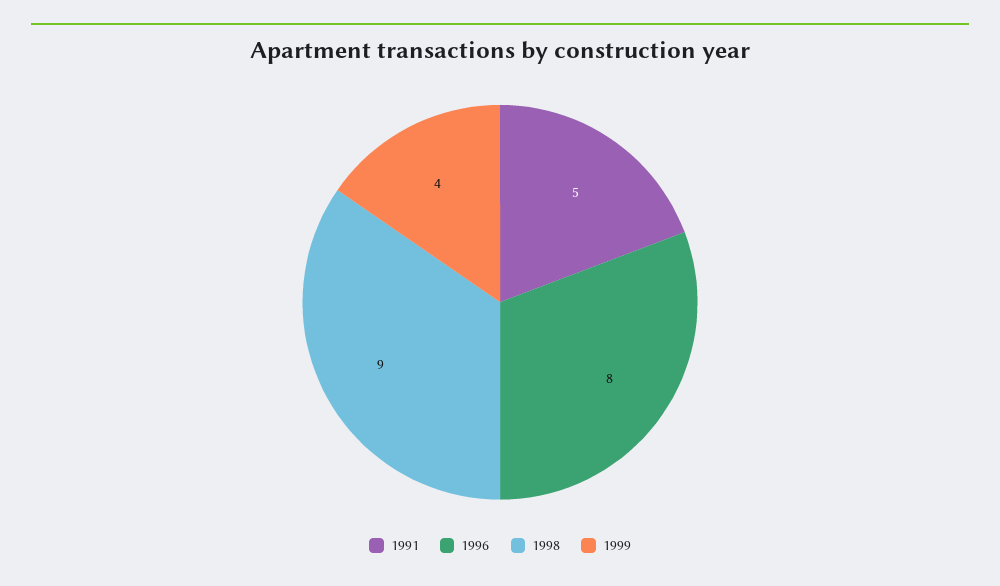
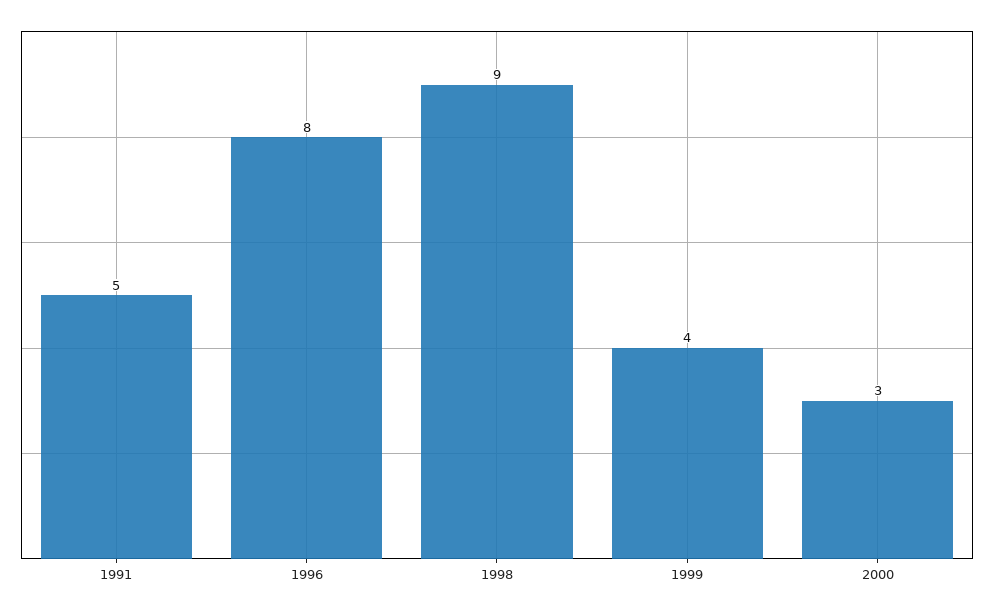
2000: none -> 3

